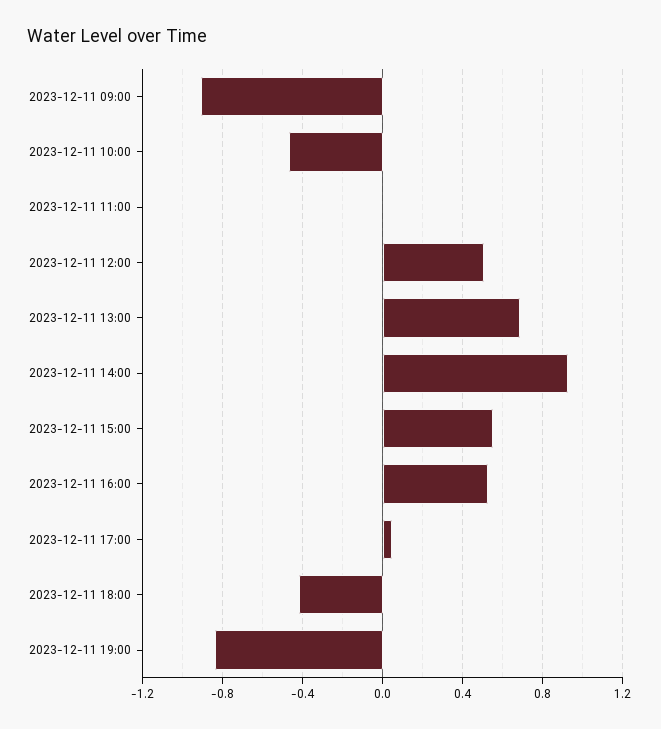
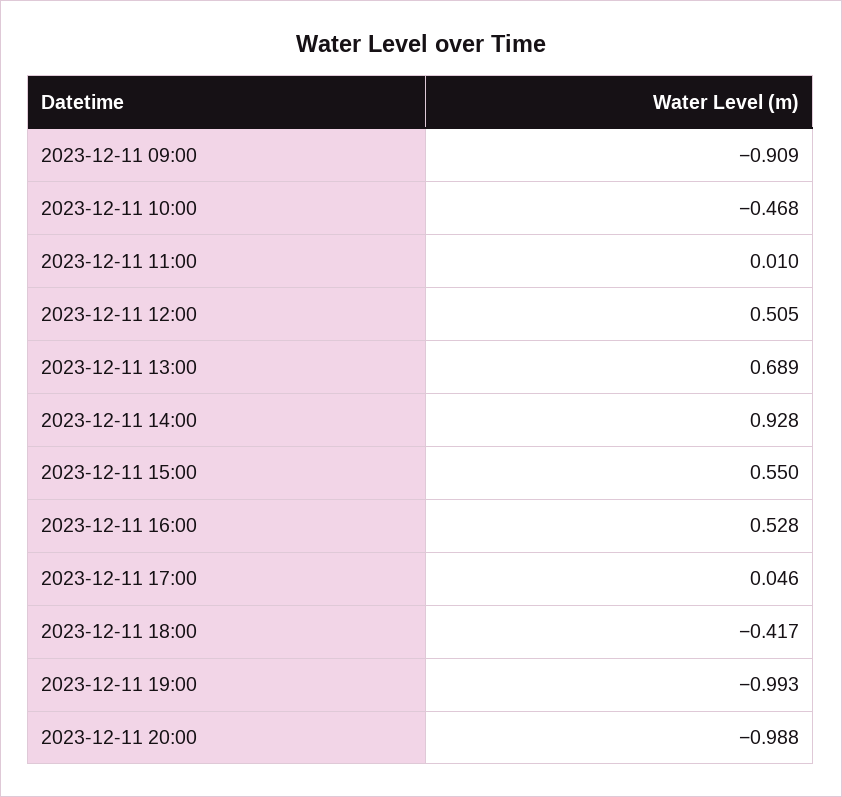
2023-12-11 19:00: -0.85 -> -0.993
2023-12-11 20:00: none -> -0.988

